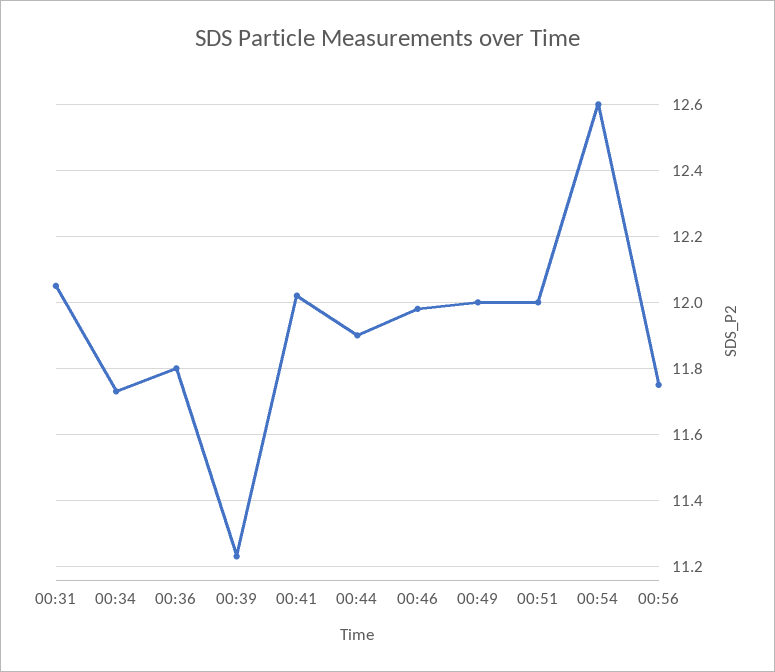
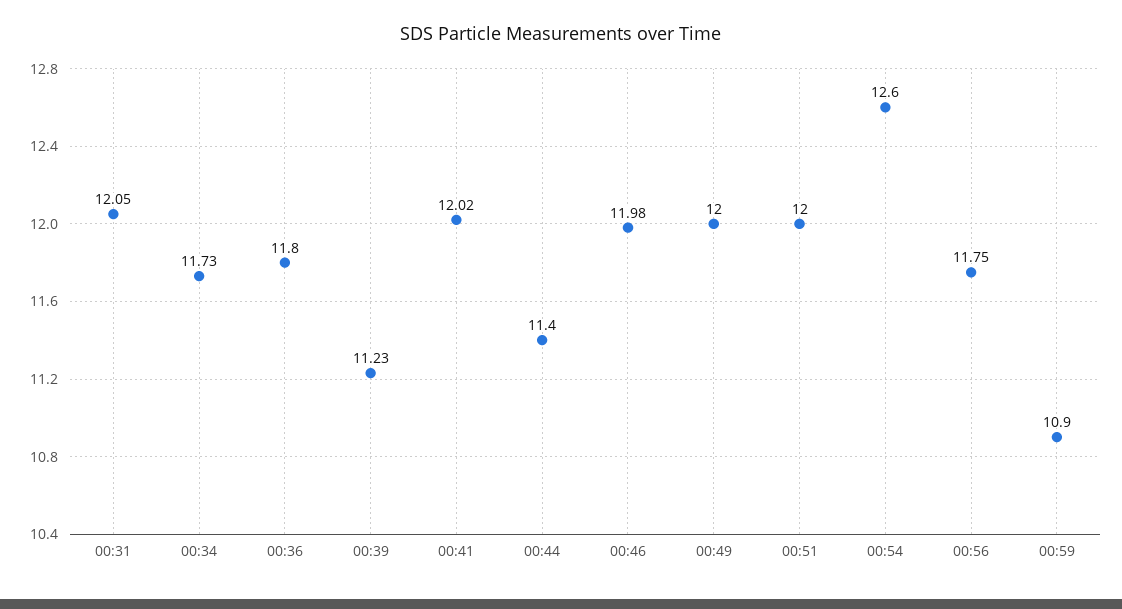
00:44: 11.9 -> 11.4
00:59: none -> 10.9

